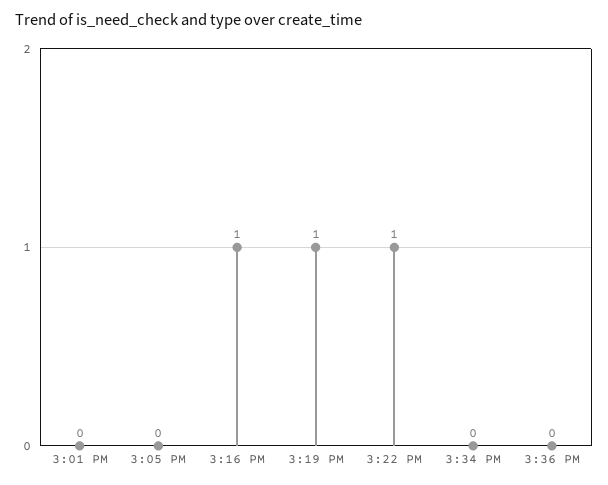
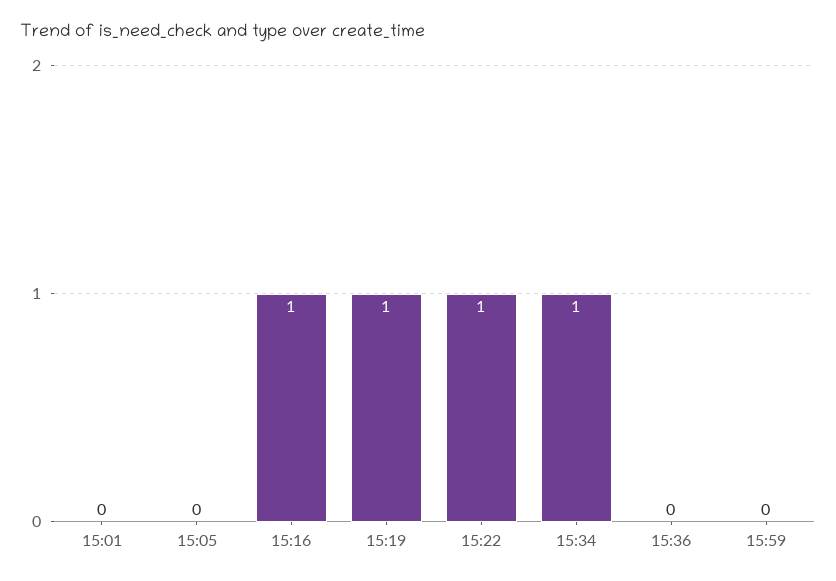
3:34 PM: 0 -> 1
15:59: none -> 0

